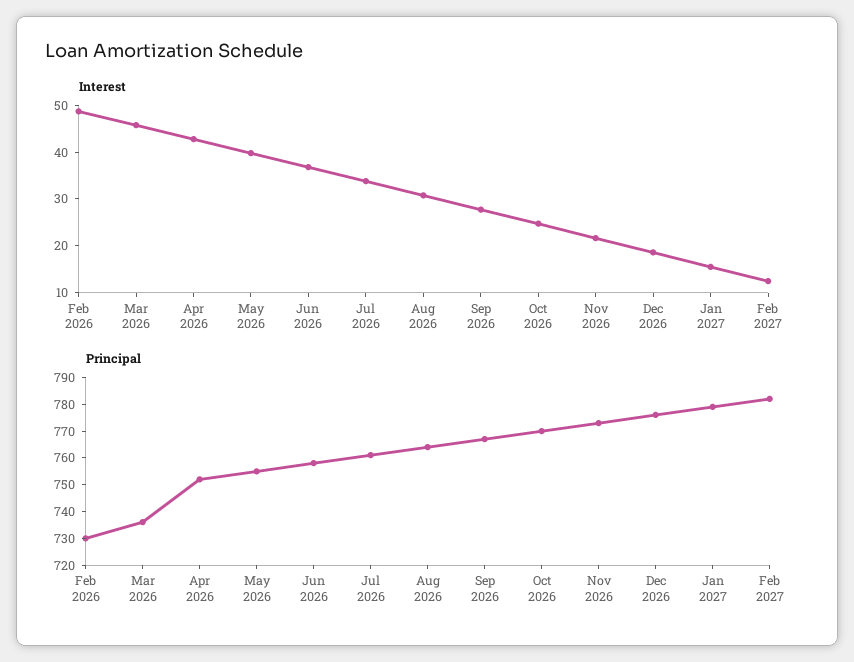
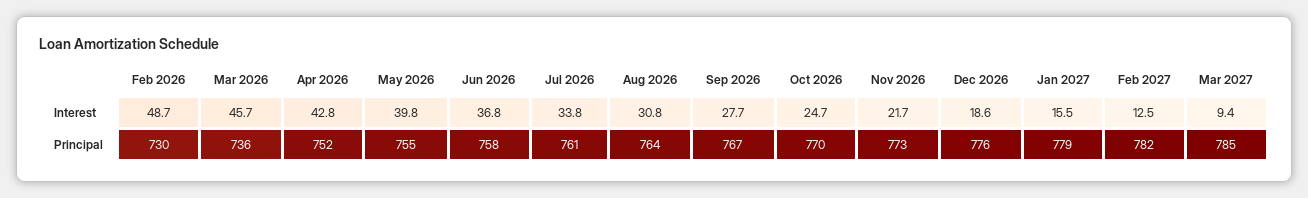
Interest, Mar 2027: none -> 9.4
Principal, Mar 2027: none -> 785

